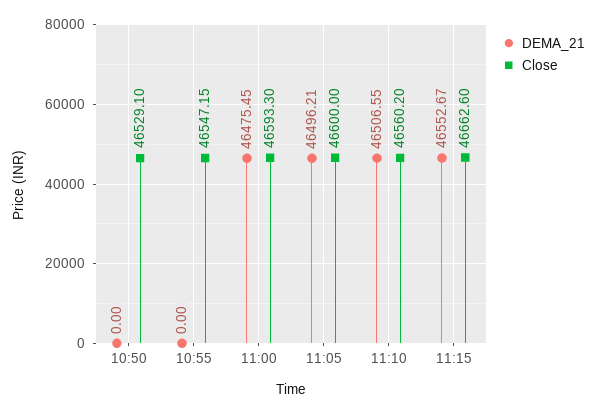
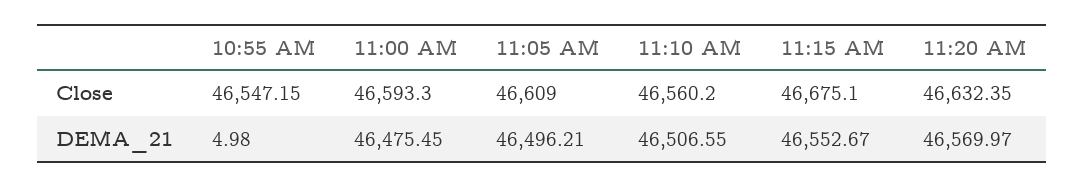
DEMA_21, 10:50: 0 -> none
Close, 10:50: 46529.1 -> none
DEMA_21, 10:55: 0 -> 4.98
Close, 11:05: 46600 -> 46609
Close, 11:15: 46662.6 -> 46675.1
Close, 11:20 AM: none -> 46632.35
DEMA_21, 11:20 AM: none -> 46569.97

